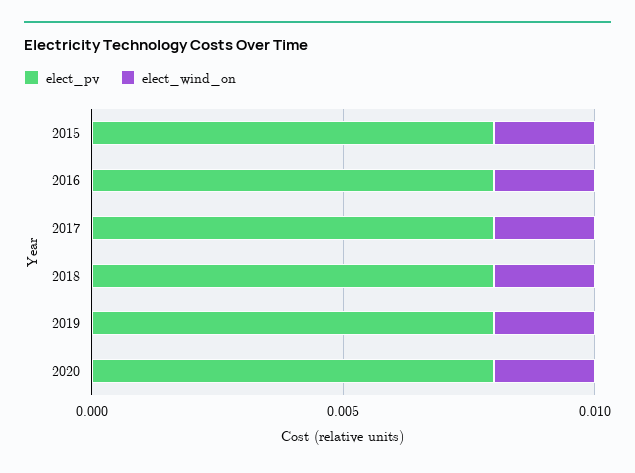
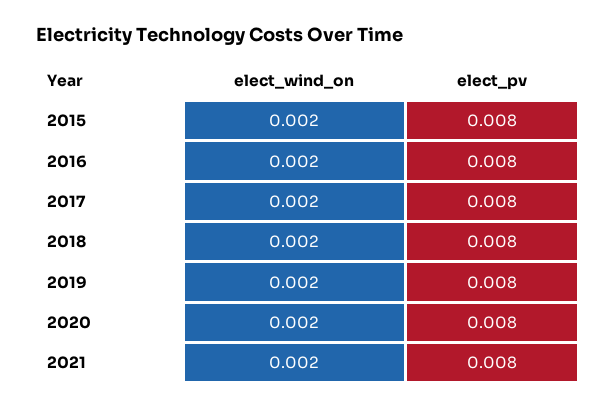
elect_wind_on, 2021: none -> 0.002
elect_pv, 2021: none -> 0.008

